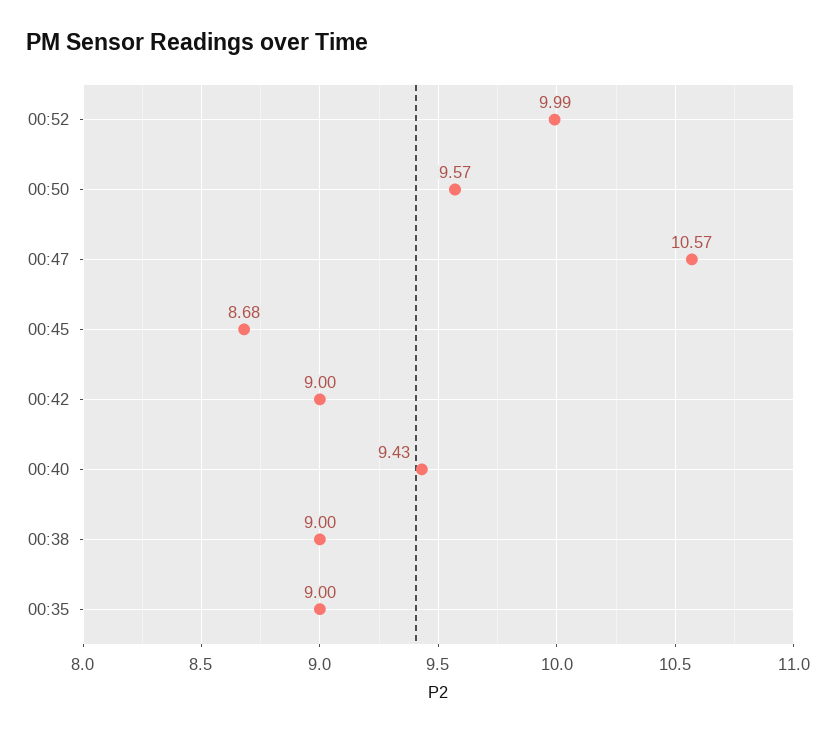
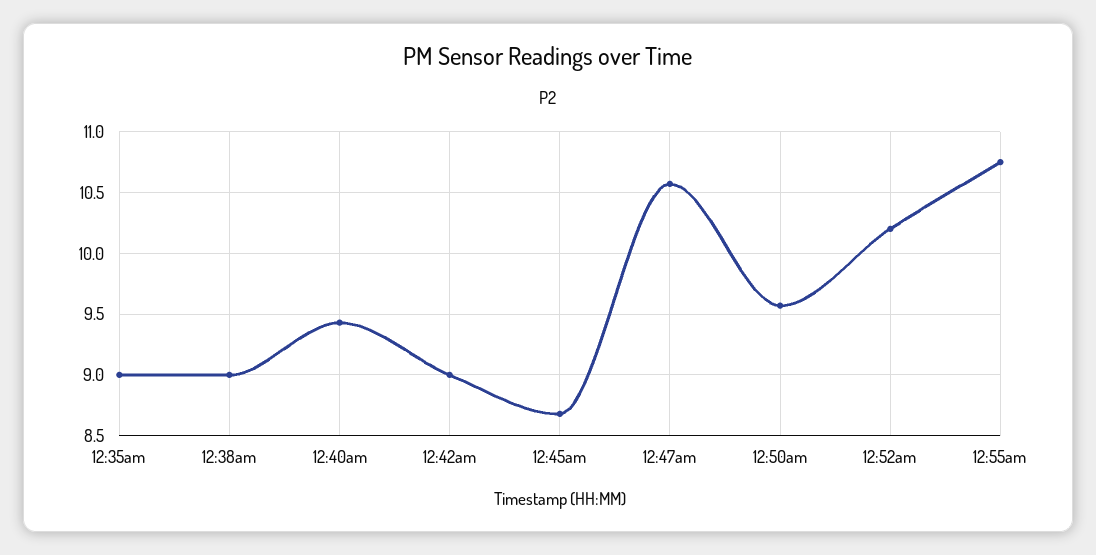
00:52: 9.99 -> 10.2
12:55am: none -> 10.75

